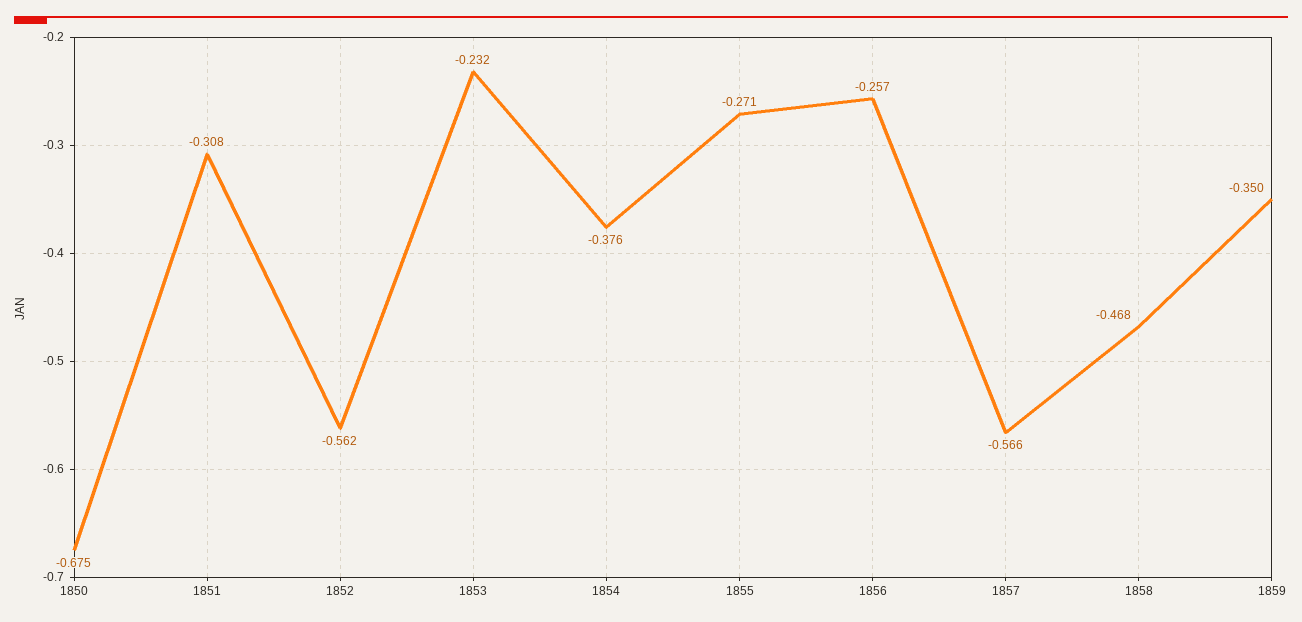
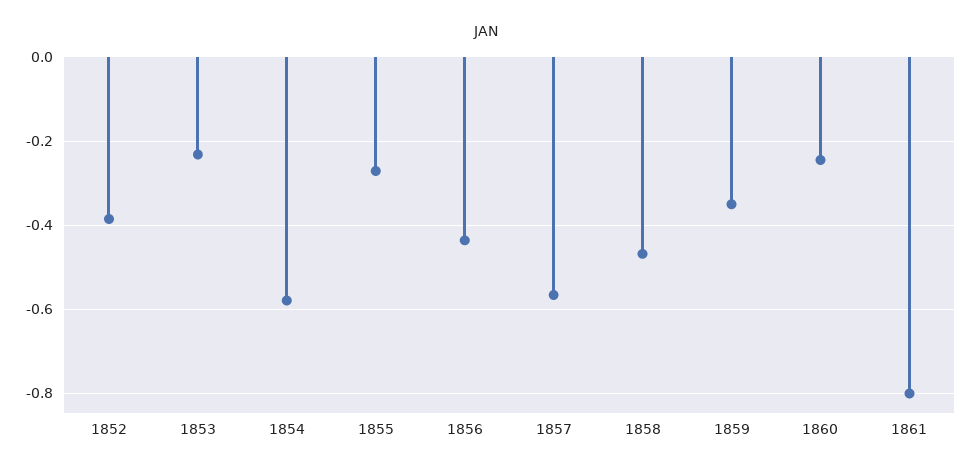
1850: -0.675 -> none
1851: -0.308 -> none
1852: -0.562 -> -0.38
1854: -0.376 -> -0.58
1856: -0.257 -> -0.44
1860: none -> -0.24
1861: none -> -0.8

